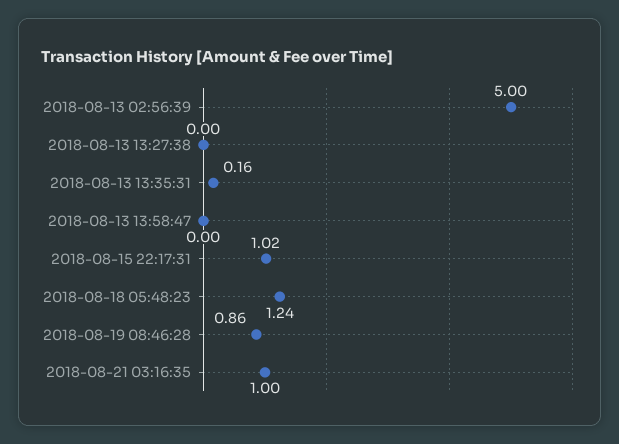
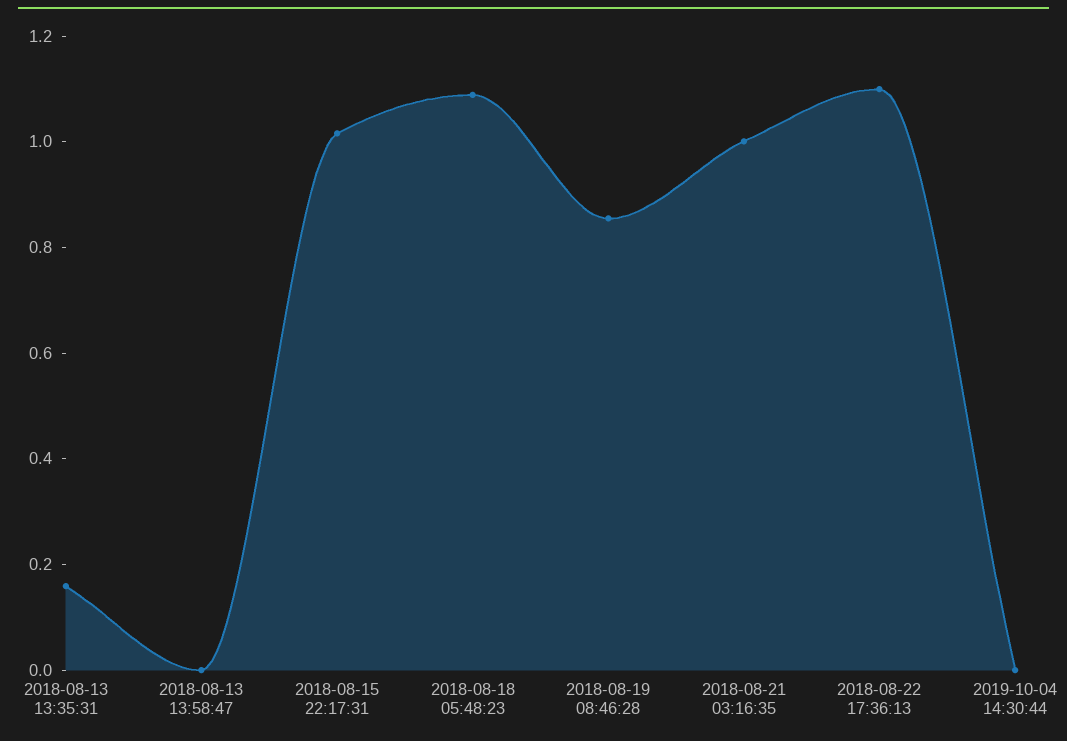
2018-08-13 02:56:39: 5 -> none
2018-08-13 13:27:38: 0 -> none
2018-08-18 05:48:23: 1.24 -> 1.1
2018-08-22 17:36:13: none -> 1.1
2019-10-04 14:30:44: none -> 0

